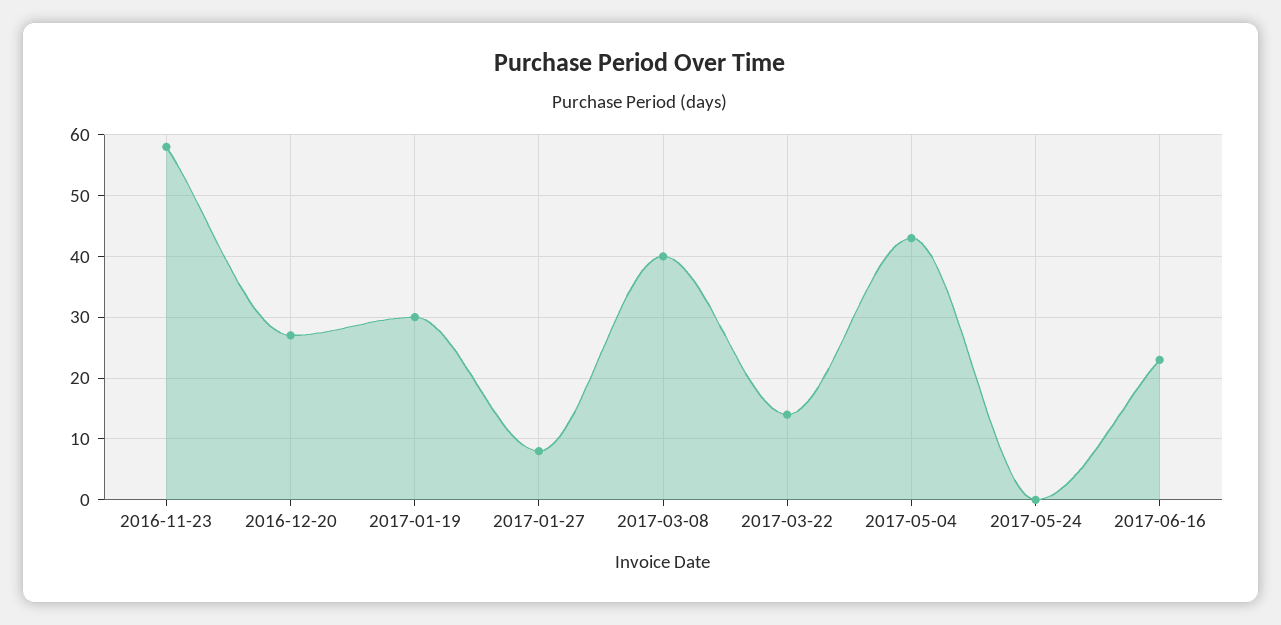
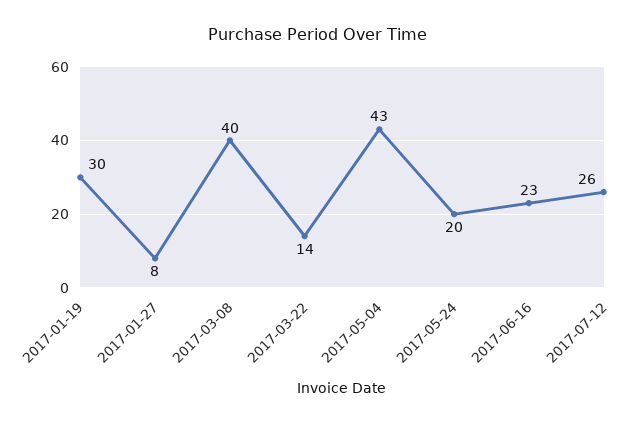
2016-11-23: 58 -> none
2016-12-20: 27 -> none
2017-05-24: 0 -> 20
2017-07-12: none -> 26

